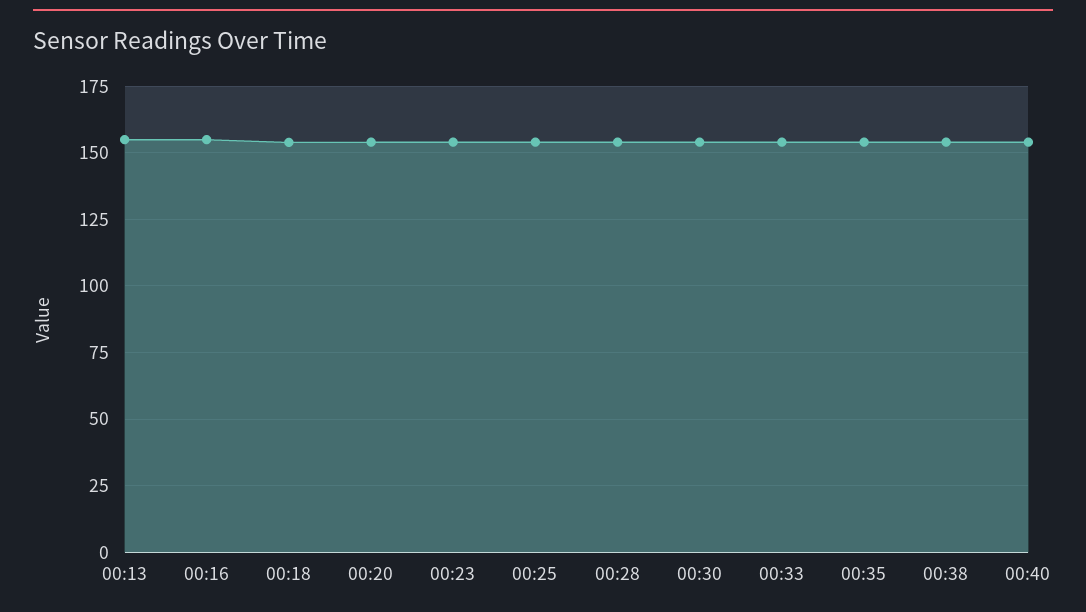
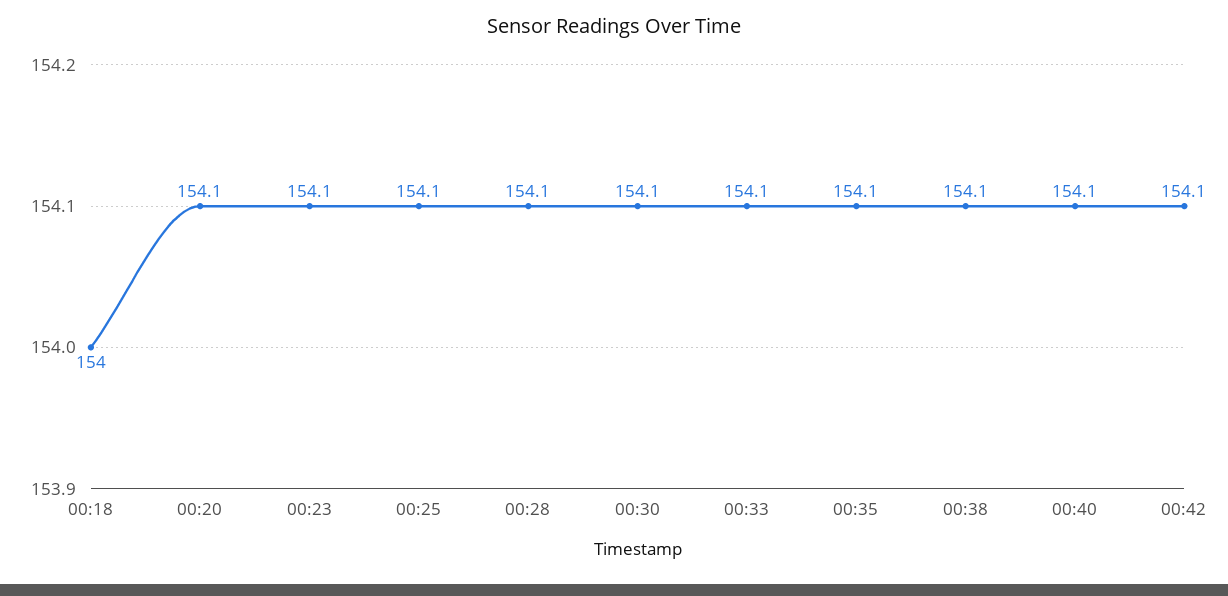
00:13: 155 -> none
00:16: 155 -> none
00:42: none -> 154.1

